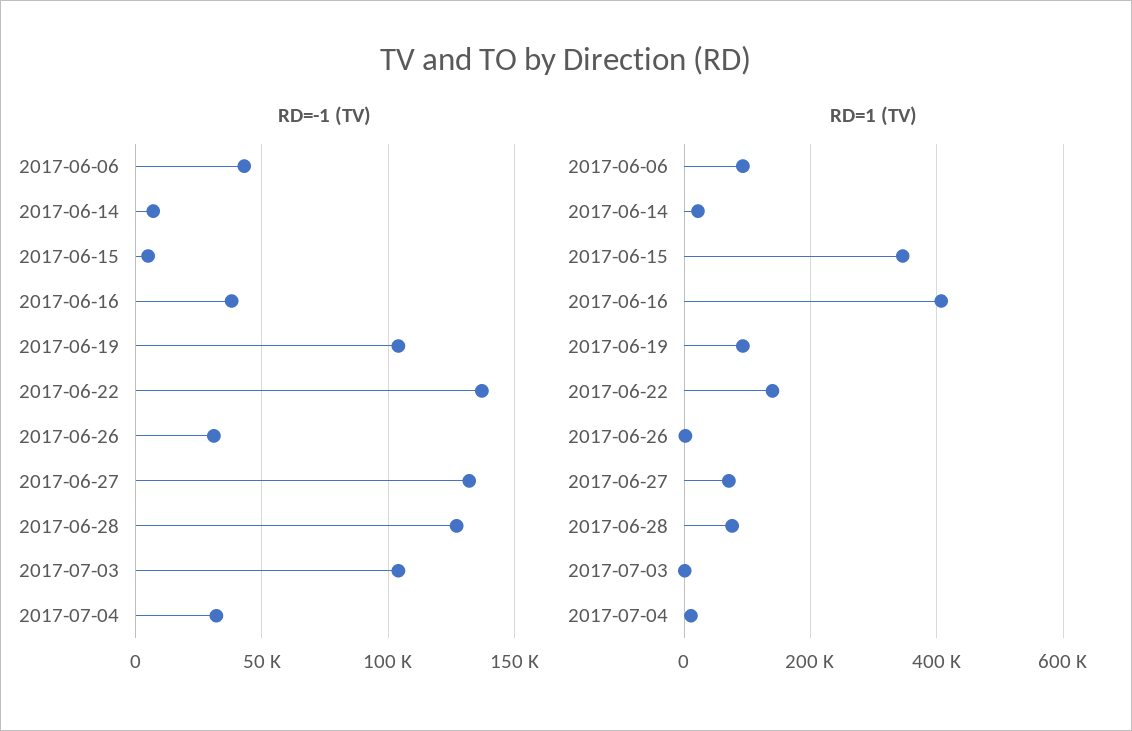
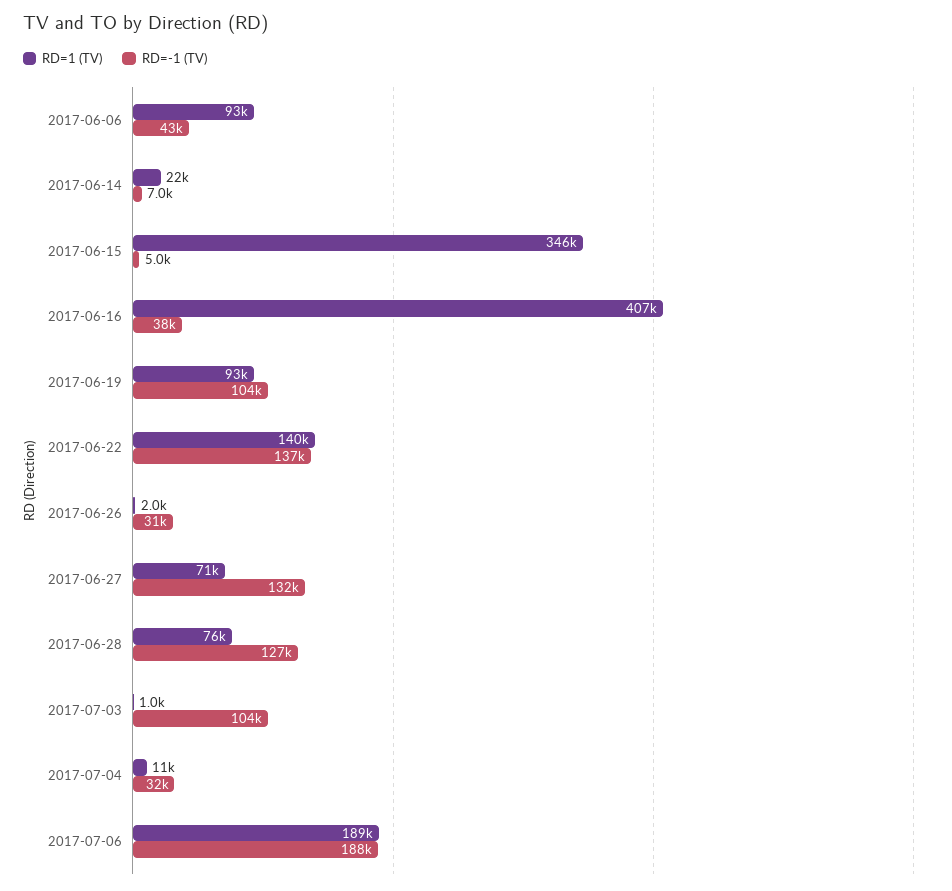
RD=1 (TV), 2017-07-06: none -> 189000
RD=-1 (TV), 2017-07-06: none -> 188000

